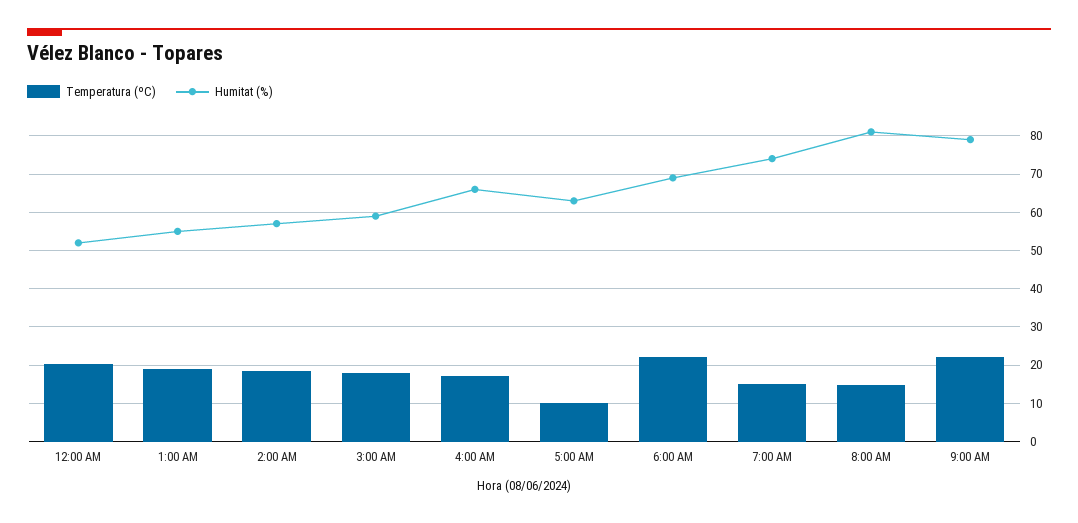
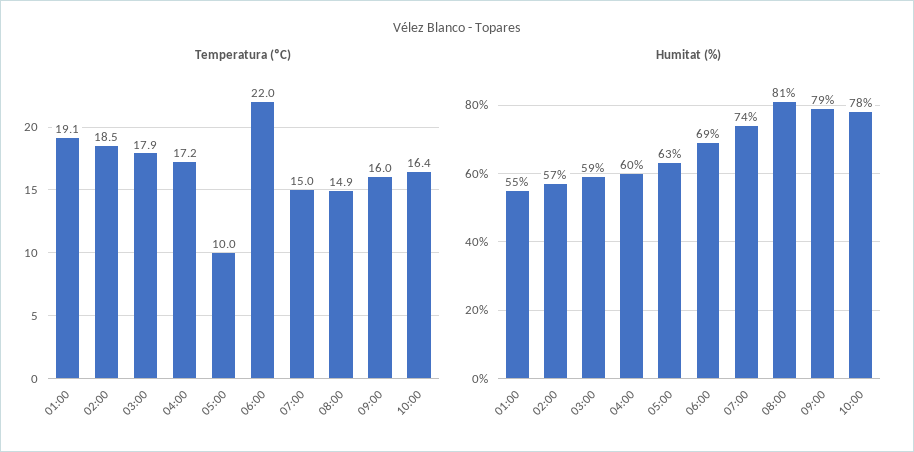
Temperatura (ºC), 12:00 AM: 20 -> none
Humitat (%), 12:00 AM: 52 -> none
Humitat (%), 4:00 AM: 66 -> 60
Temperatura (ºC), 9:00 AM: 22 -> 16
Temperatura (ºC), 10:00: none -> 16.4
Humitat (%), 10:00: none -> 78

